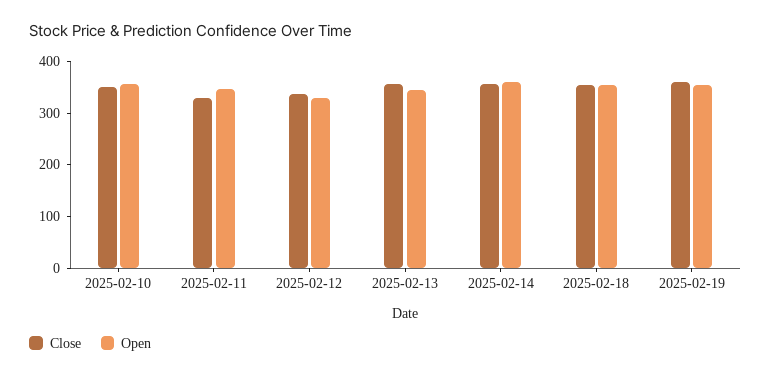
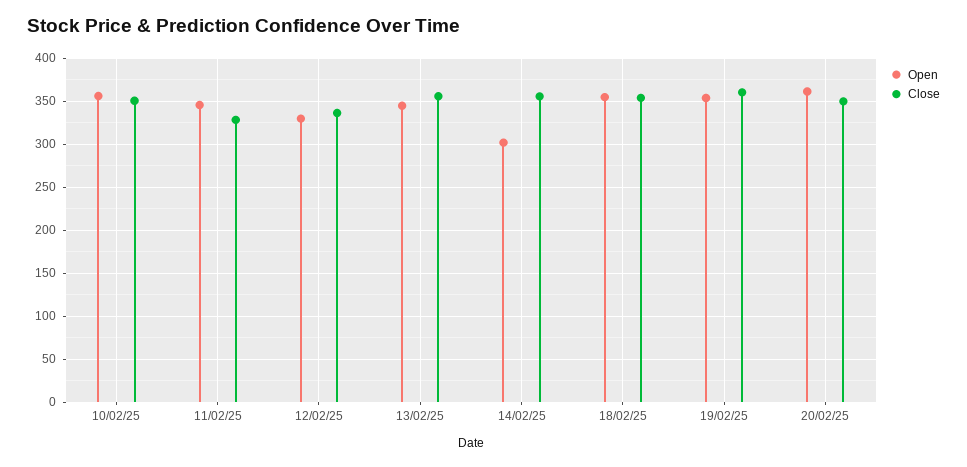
Open, 2025-02-14: 360 -> 300
Open, 20/02/25: none -> 360
Close, 20/02/25: none -> 350

